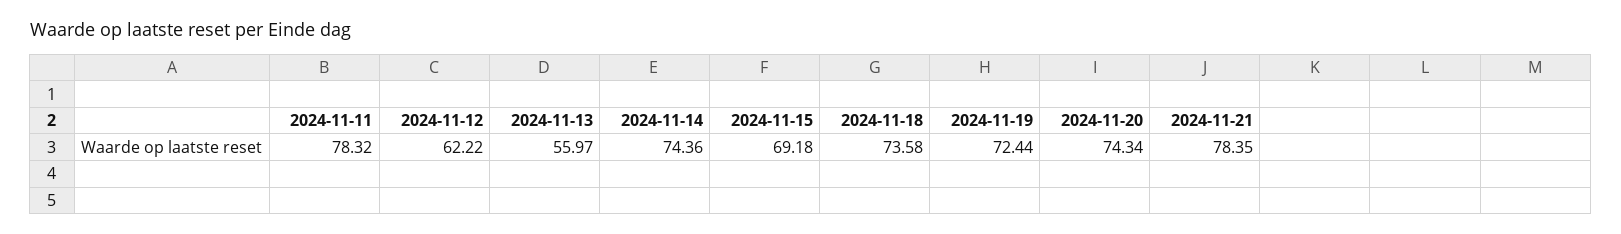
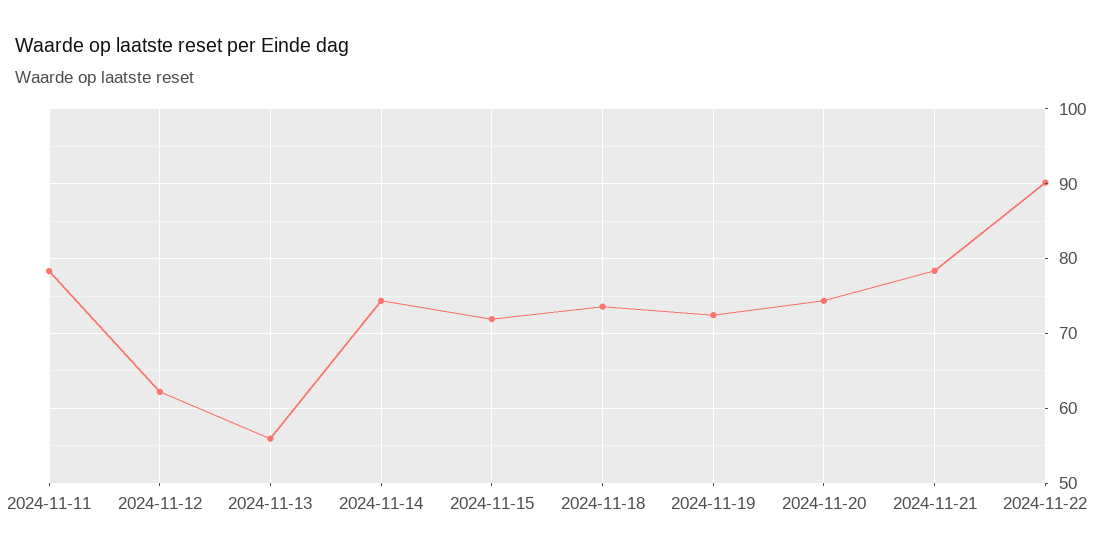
2024-11-15: 69.18 -> 72
2024-11-22: none -> 90

